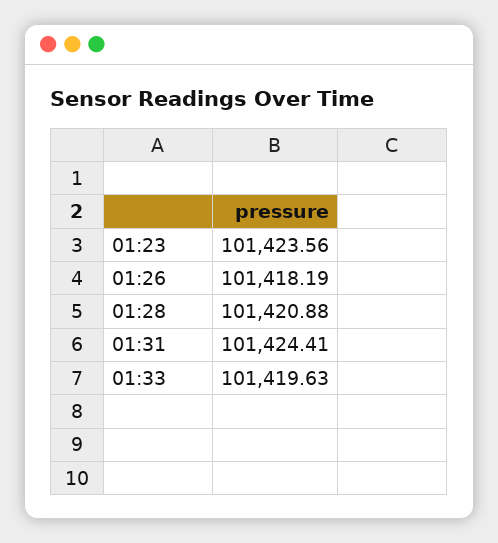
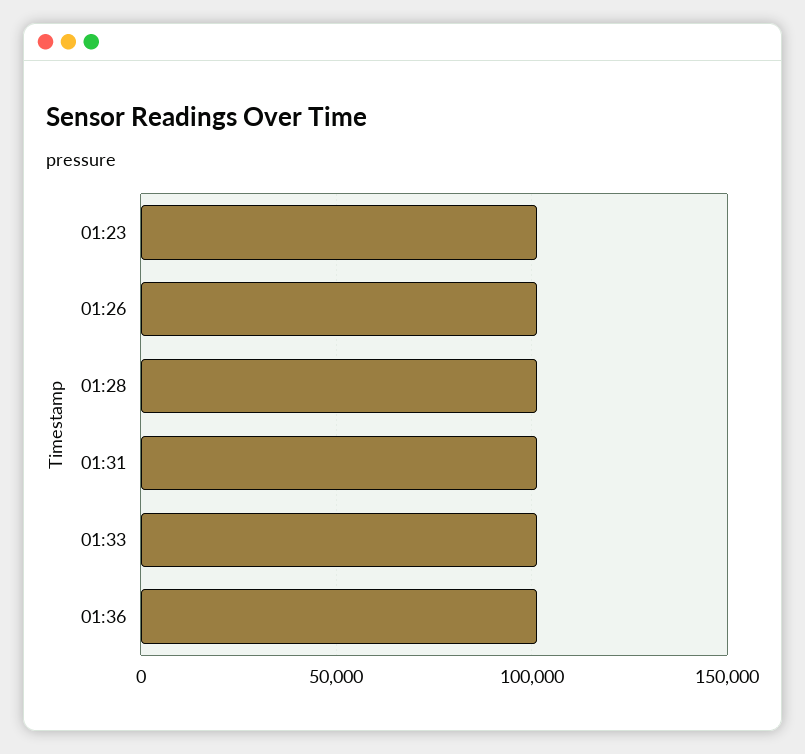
01:36: none -> 100000

